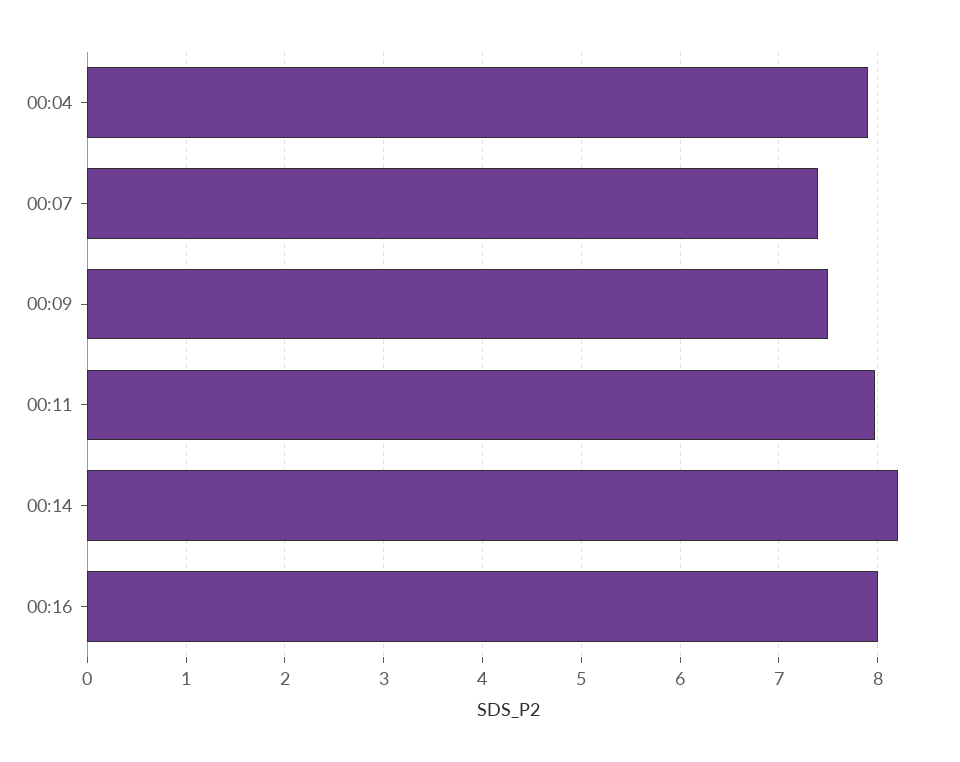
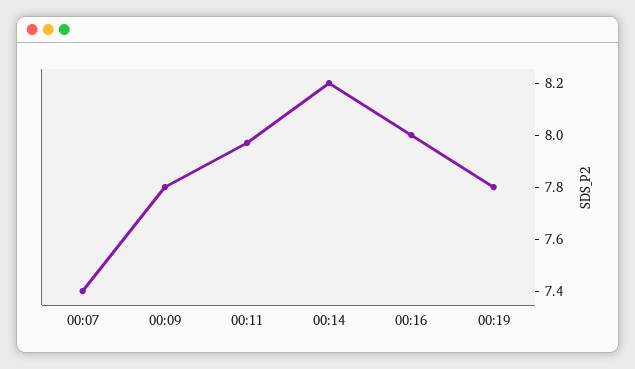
00:04: 7.9 -> none
00:09: 7.5 -> 7.8
00:19: none -> 7.8

